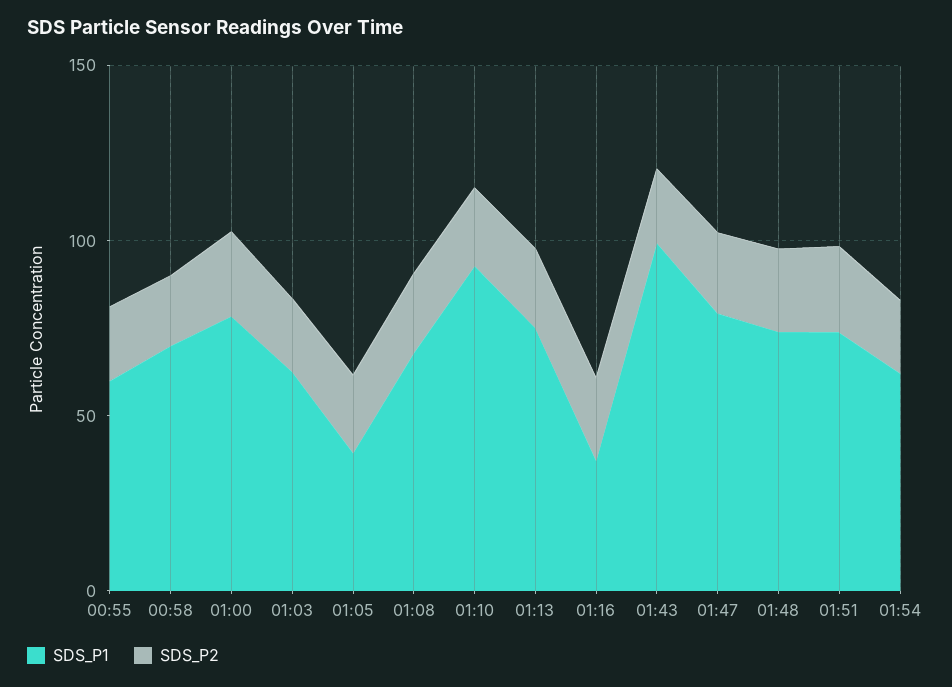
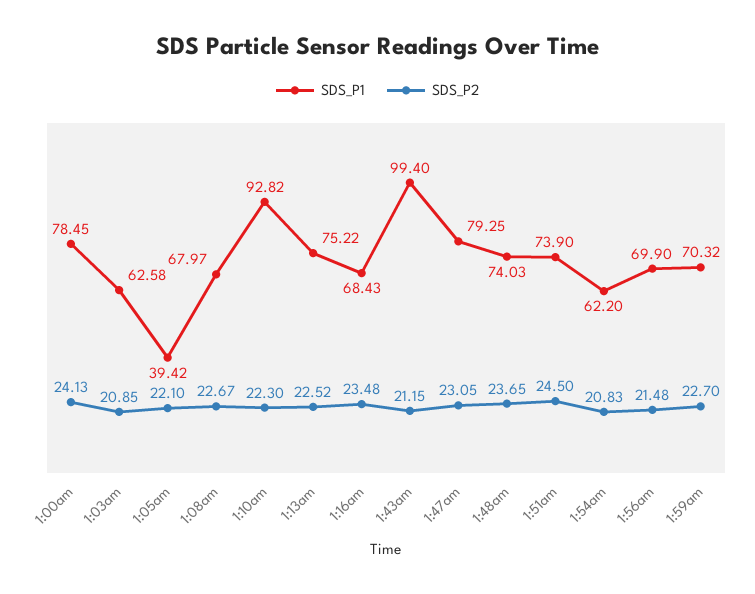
SDS_P1, 00:55: 60 -> none
SDS_P2, 00:55: 20 -> none
SDS_P1, 00:58: 70 -> none
SDS_P2, 00:58: 20 -> none
SDS_P1, 01:16: 40 -> 68.43
SDS_P1, 1:56am: none -> 69.9
SDS_P2, 1:56am: none -> 21.48
SDS_P1, 1:59am: none -> 70.32
SDS_P2, 1:59am: none -> 22.7

